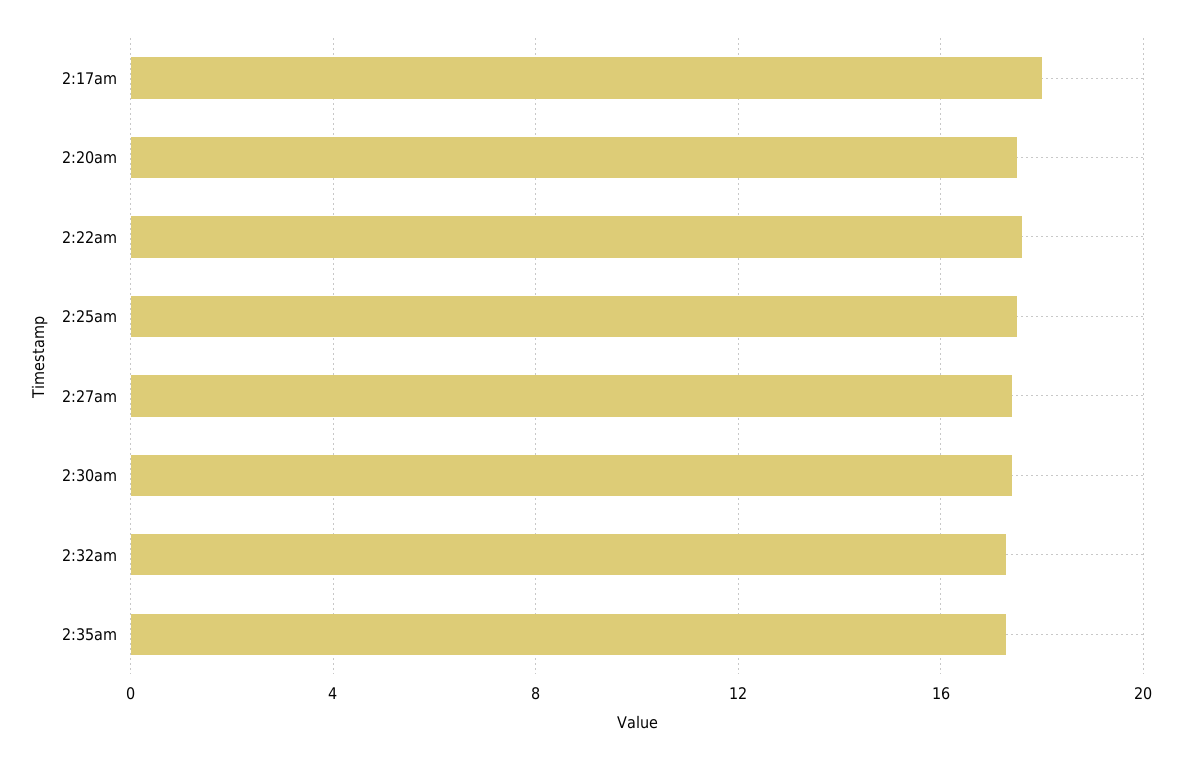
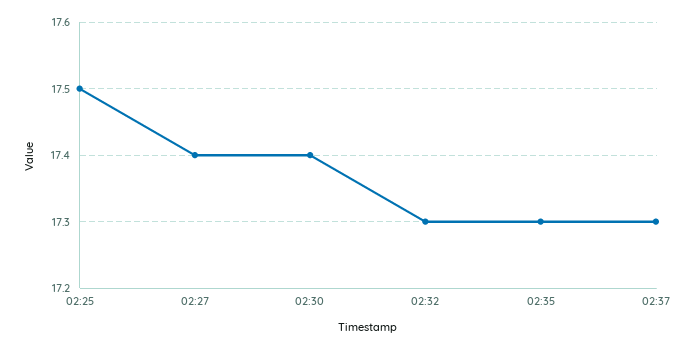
2:17am: 18 -> none
2:20am: 17.5 -> none
2:22am: 17.5 -> none
02:37: none -> 17.3

